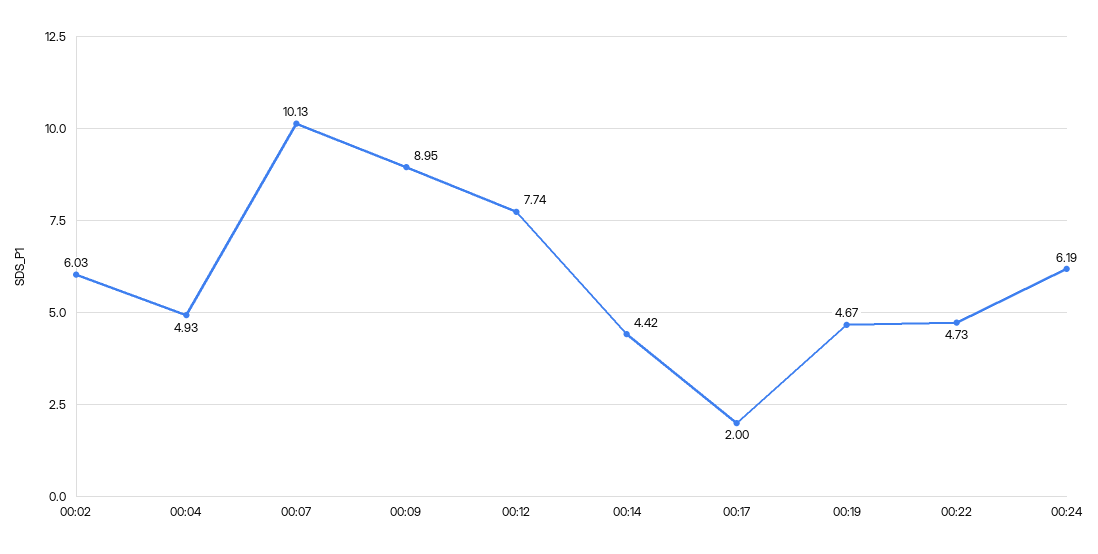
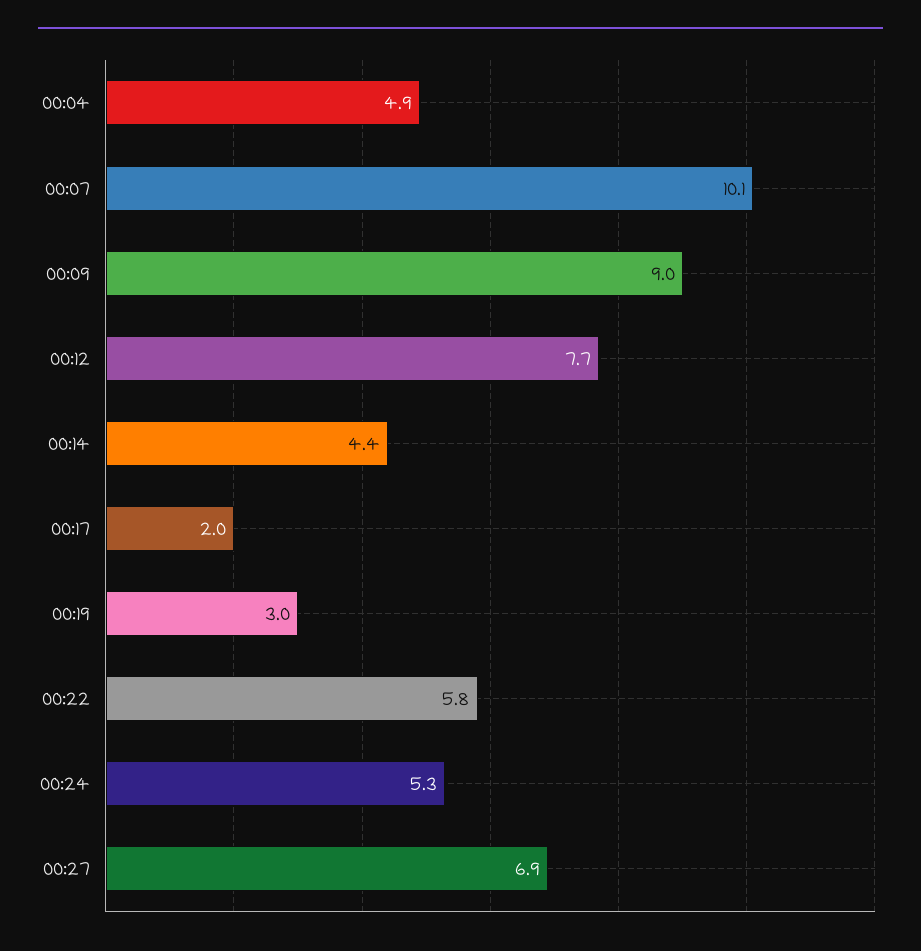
00:02: 6.03 -> none
00:19: 4.67 -> 3
00:22: 4.73 -> 5.8
00:24: 6.19 -> 5.3
00:27: none -> 6.9

